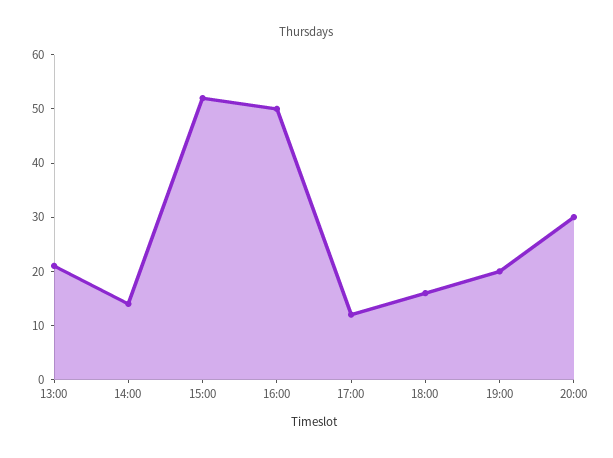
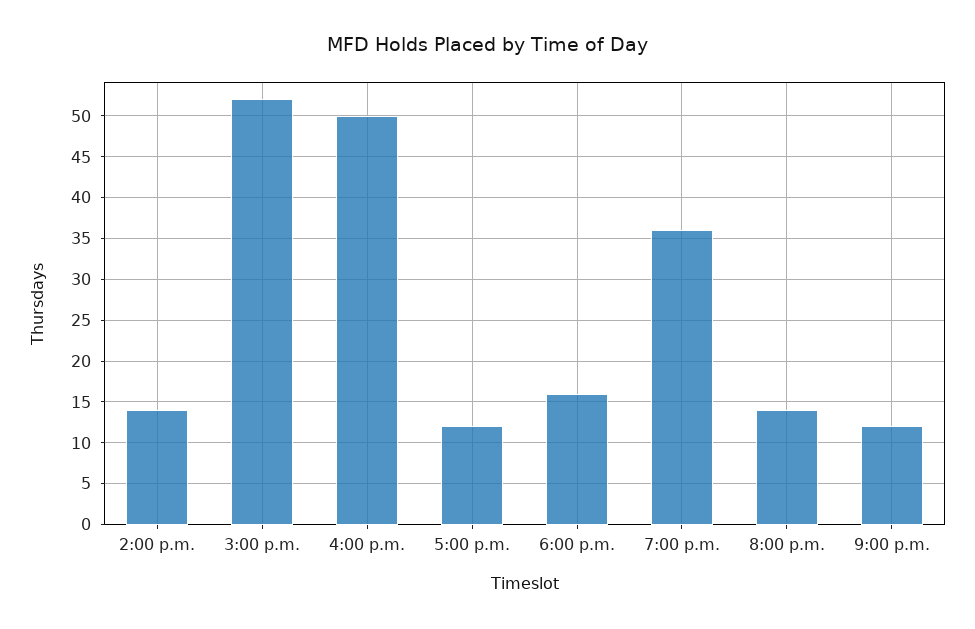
13:00: 20 -> none
19:00: 20 -> 36
20:00: 30 -> 14
9:00 p.m.: none -> 12

